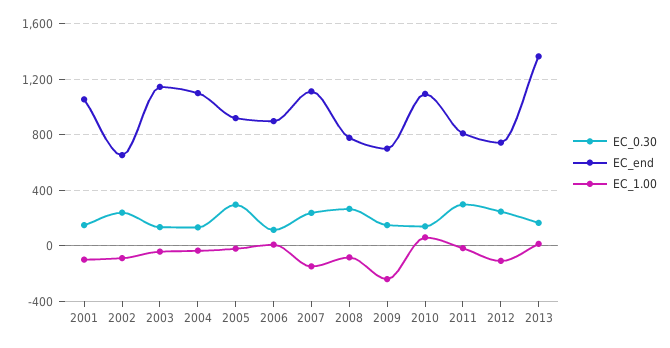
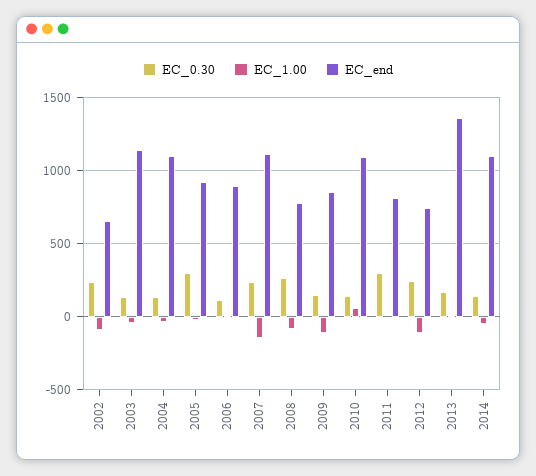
EC_0.30, 2001: 150 -> none
EC_end, 2001: 1050 -> none
EC_1.00, 2001: -100 -> none
EC_end, 2009: 700 -> 850
EC_1.00, 2009: -250 -> -100
EC_0.30, 2014: none -> 150
EC_1.00, 2014: none -> -50
EC_end, 2014: none -> 1100

